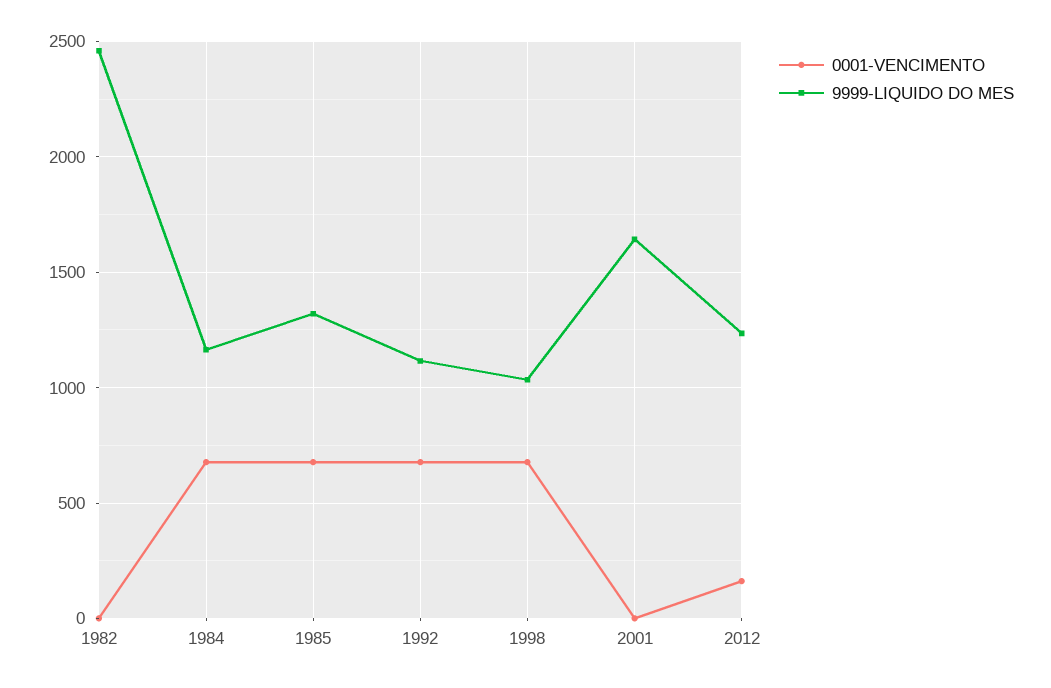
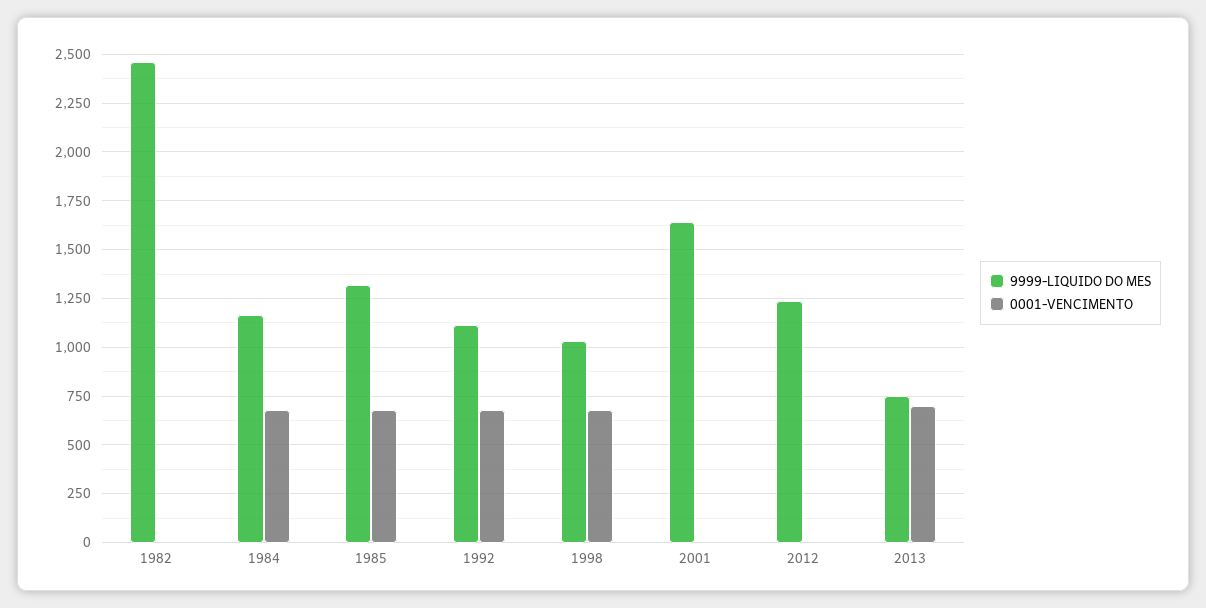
0001-VENCIMENTO, 2012: 150 -> 0
9999-LIQUIDO DO MES, 2013: none -> 750
0001-VENCIMENTO, 2013: none -> 700

